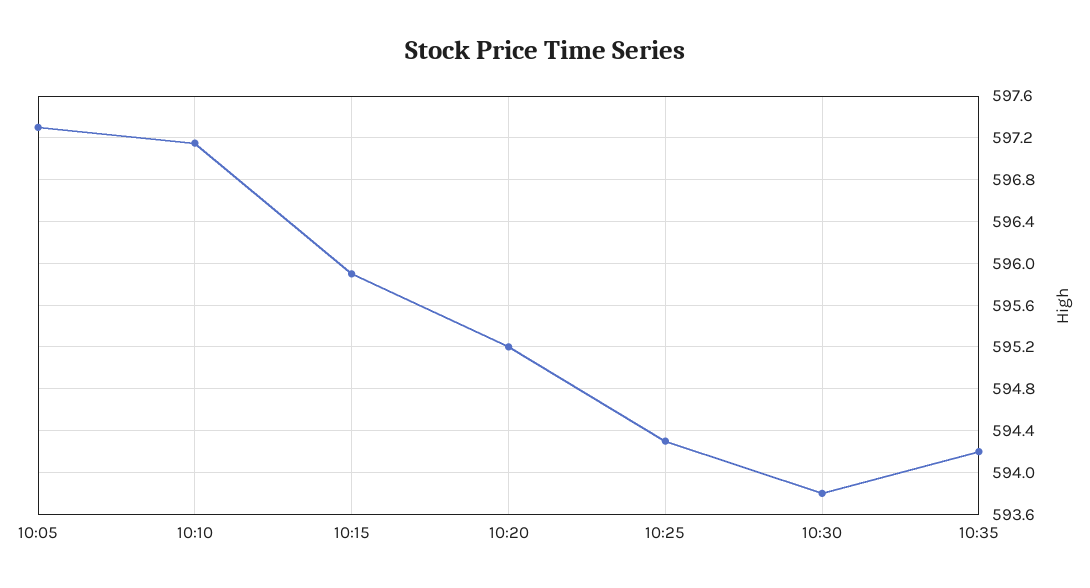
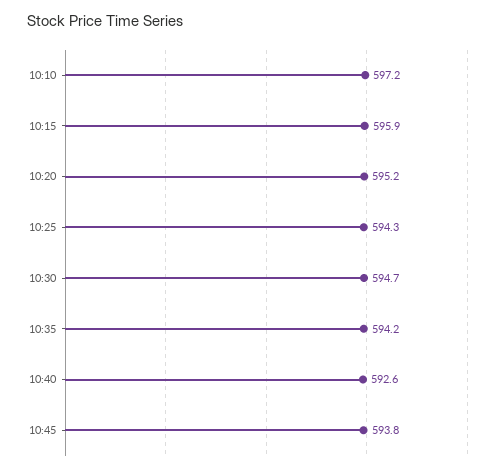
10:05: 597.3 -> none
10:30: 593.8 -> 594.7
10:40: none -> 592.6
10:45: none -> 593.8

